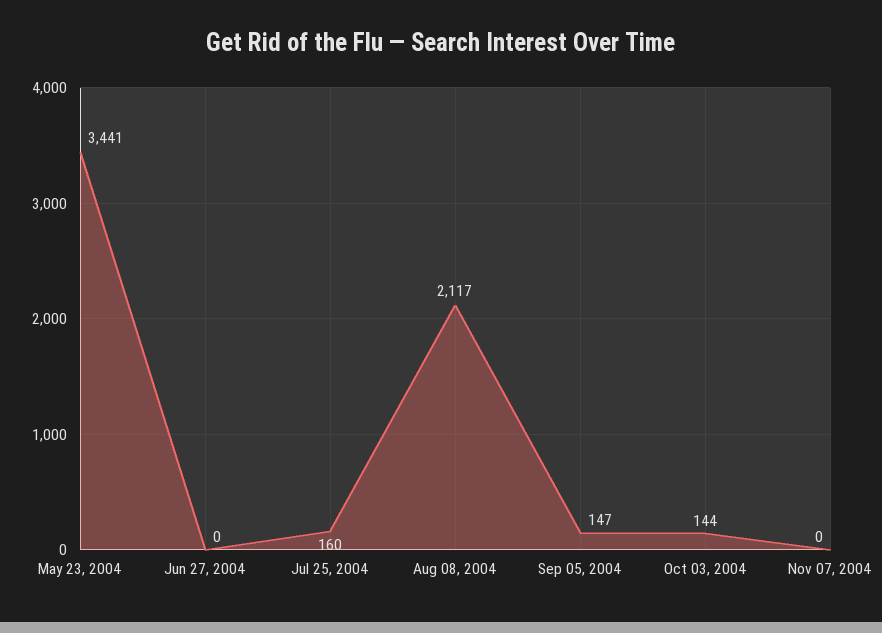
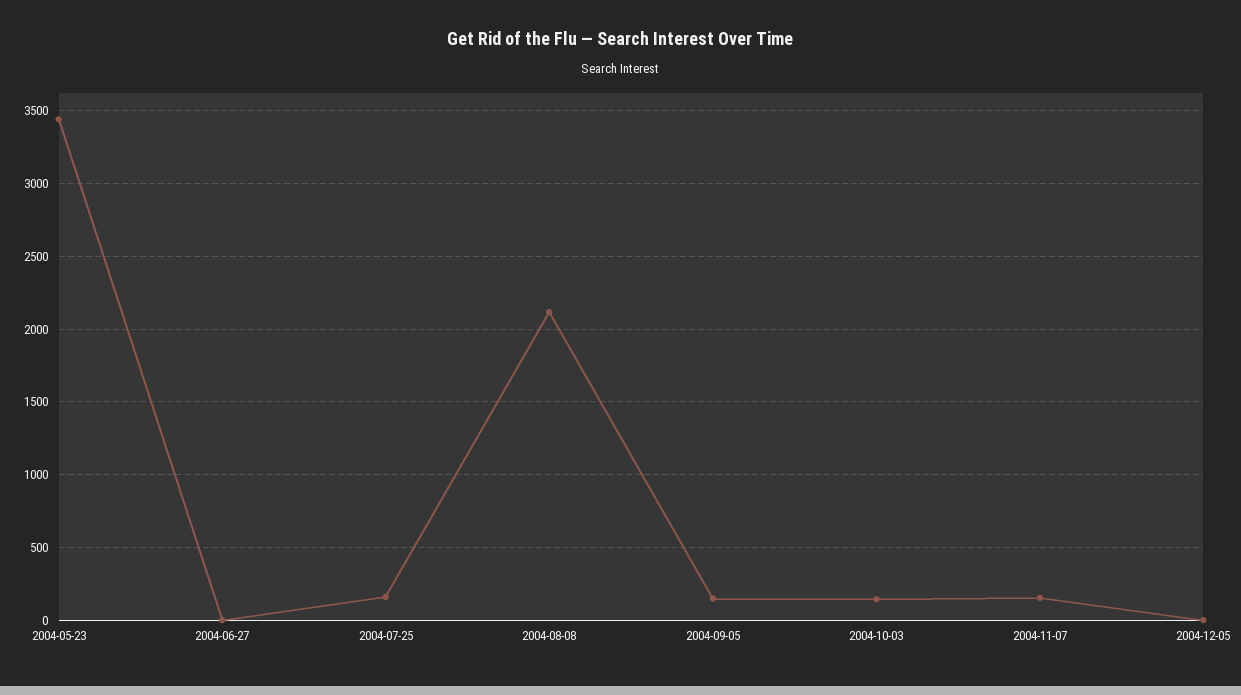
Nov 07, 2004: 0 -> 150
2004-12-05: none -> 0

